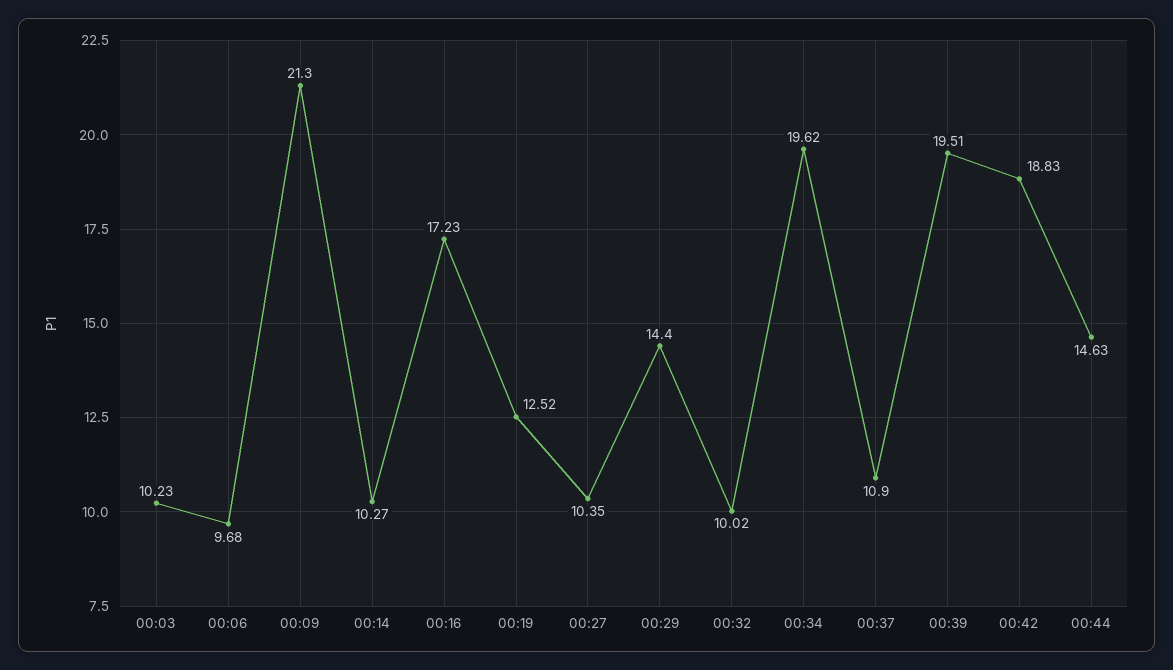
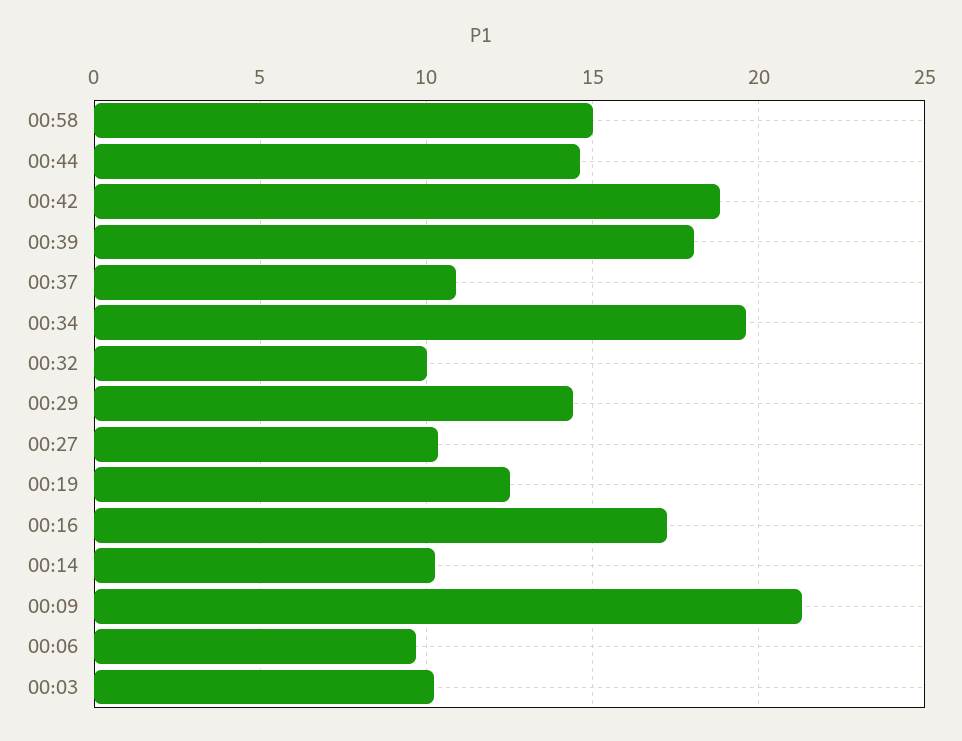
00:39: 19.51 -> 18
00:58: none -> 15

